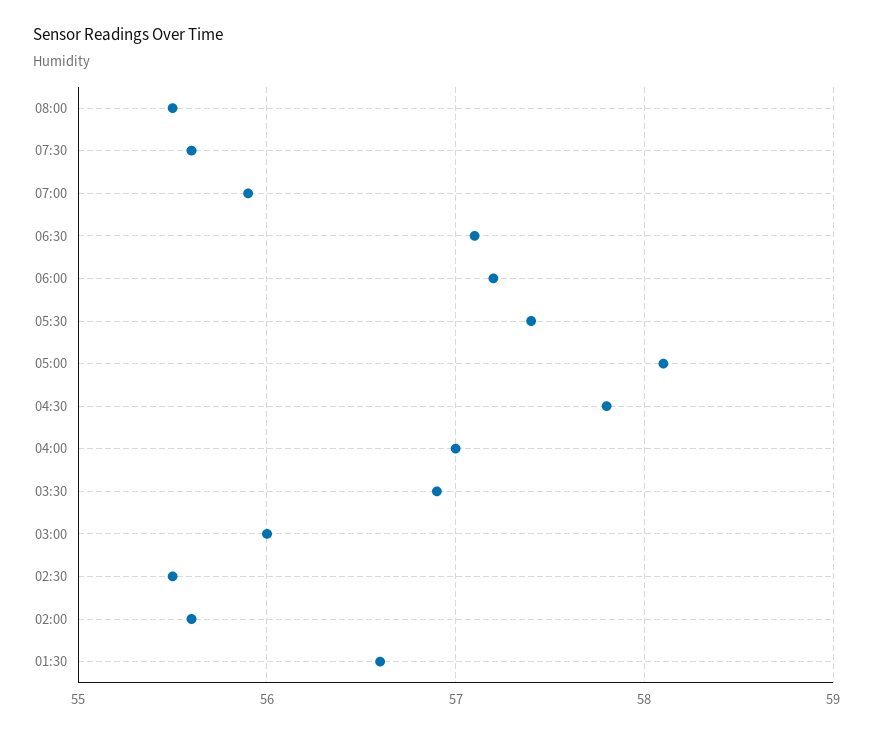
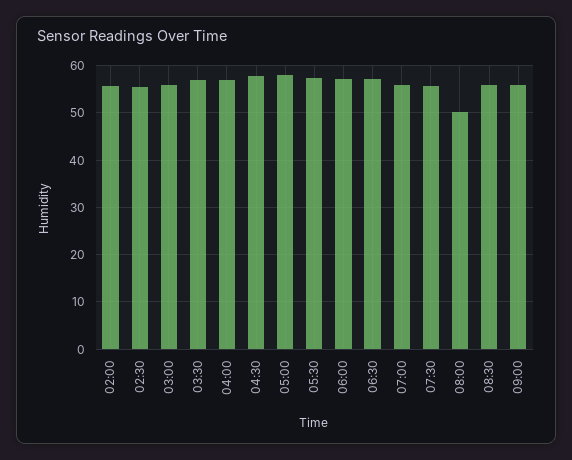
08:00: 55.5 -> 50
01:30: 56.6 -> none
08:30: none -> 56
09:00: none -> 56

